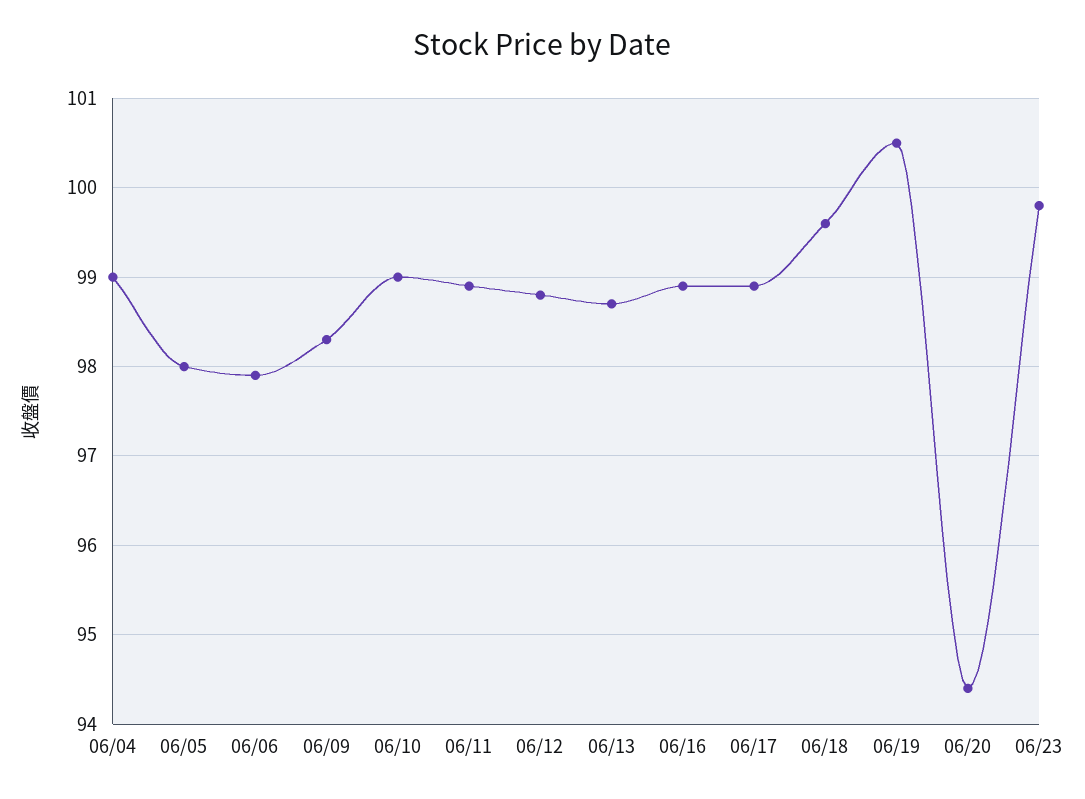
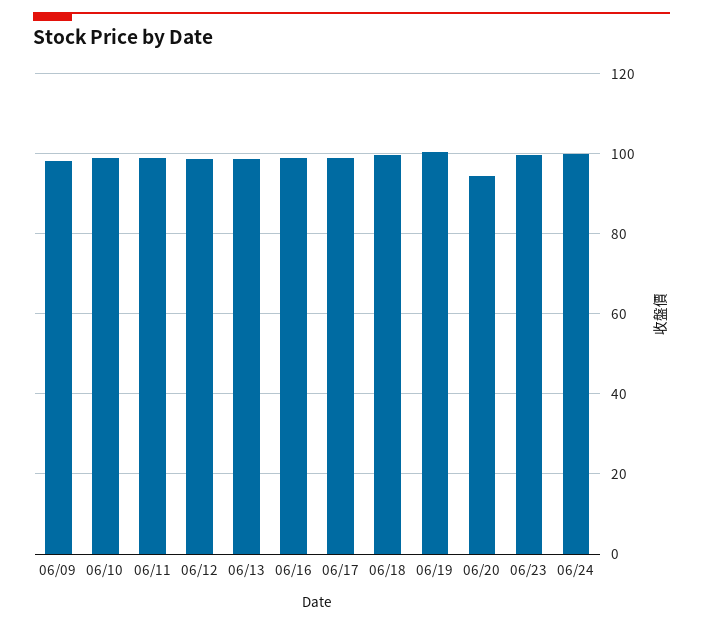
06/04: 99 -> none
06/05: 98 -> none
06/06: 97.9 -> none
06/24: none -> 100

